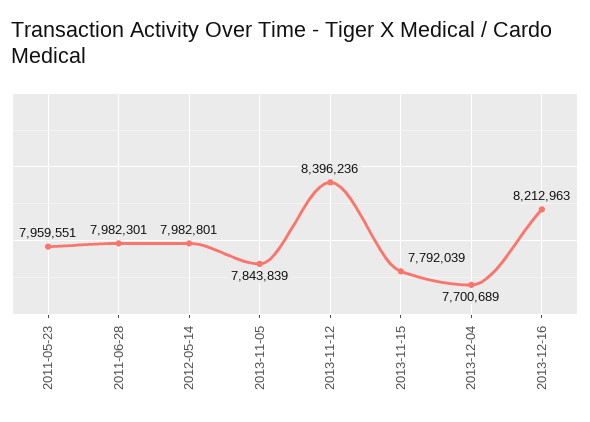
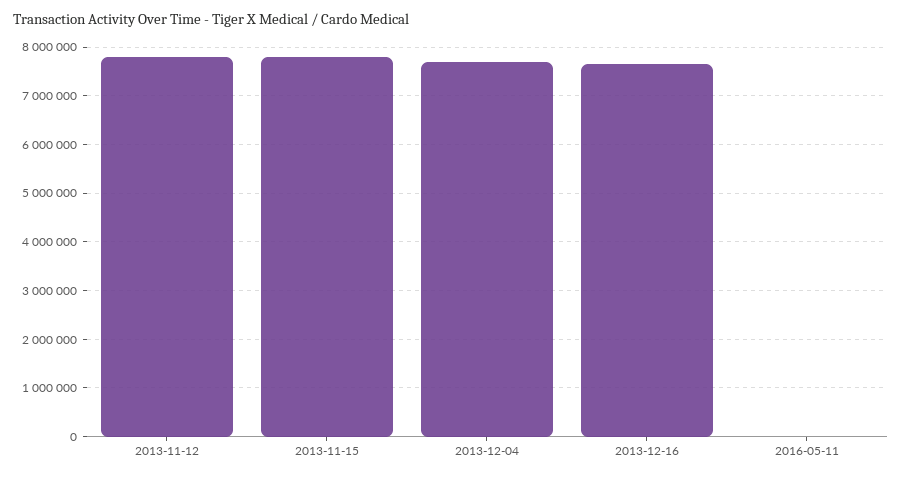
2011-05-23: 7959551 -> none
2011-06-28: 7982301 -> none
2012-05-14: 7982801 -> none
2013-11-05: 7843839 -> none
2013-11-12: 8396236 -> 7800000
2013-12-16: 8212963 -> 7600000
2016-05-11: none -> 0

